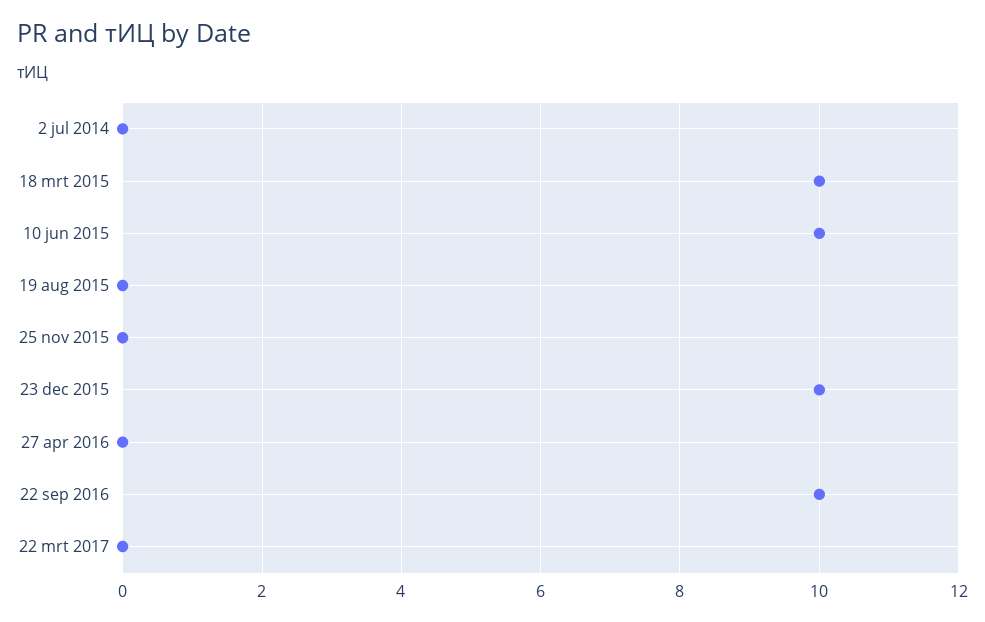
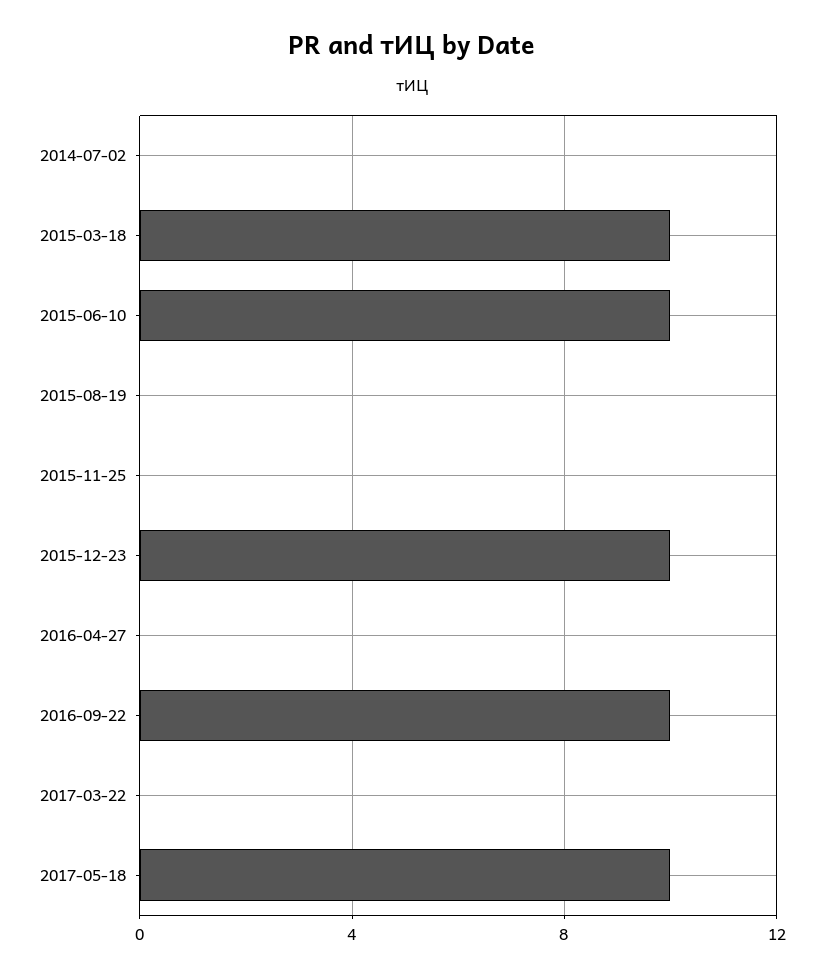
2017-05-18: none -> 10

